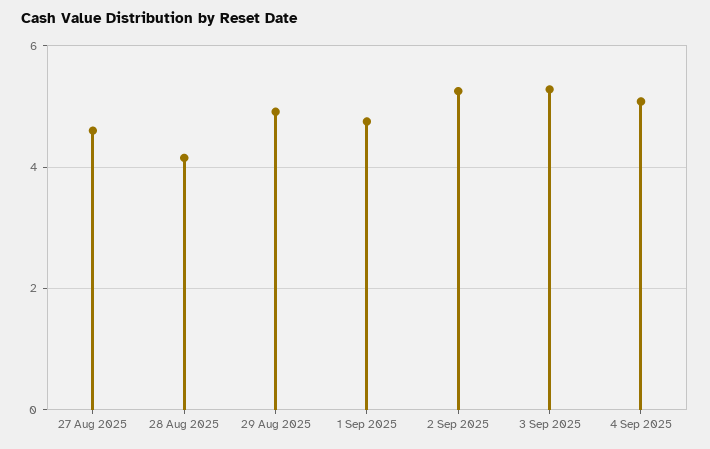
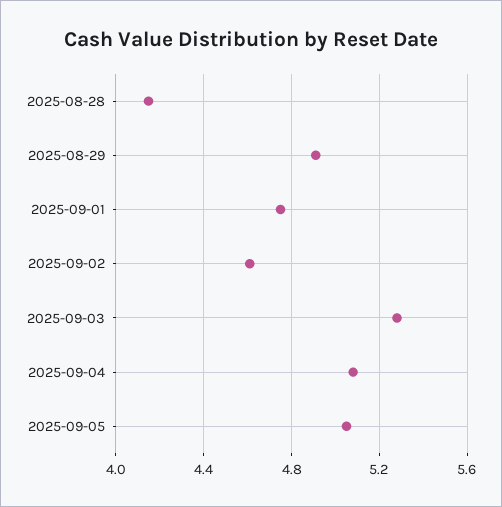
27 Aug 2025: 4.6 -> none
2 Sep 2025: 5.2 -> 4.6
2025-09-05: none -> 5.05

